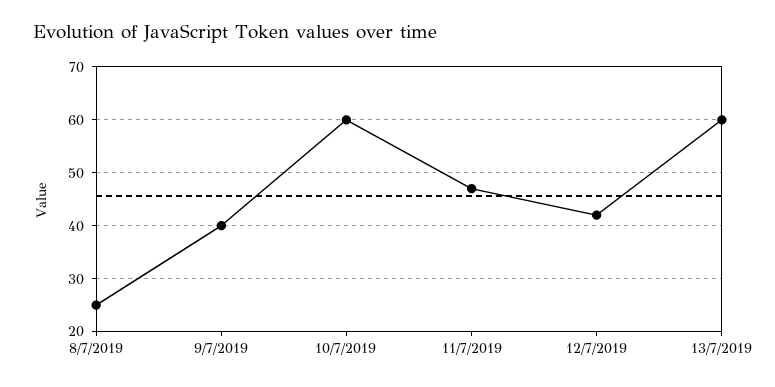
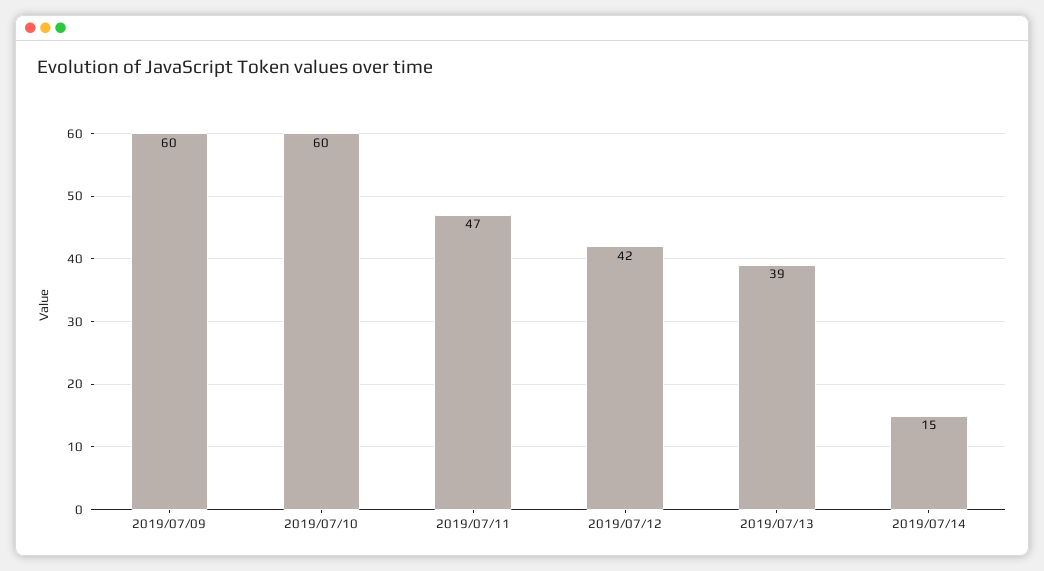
8/7/2019: 25 -> none
9/7/2019: 40 -> 60
13/7/2019: 60 -> 39
2019/07/14: none -> 15

